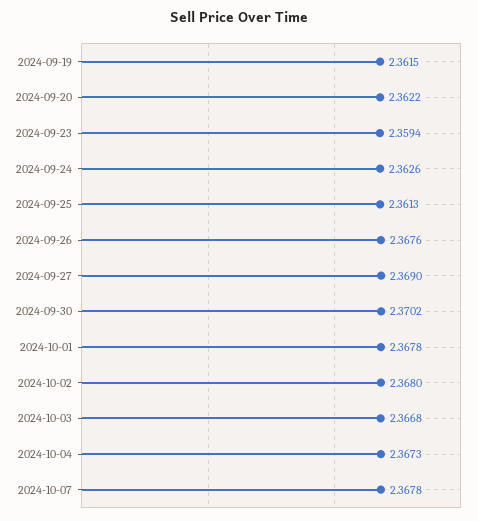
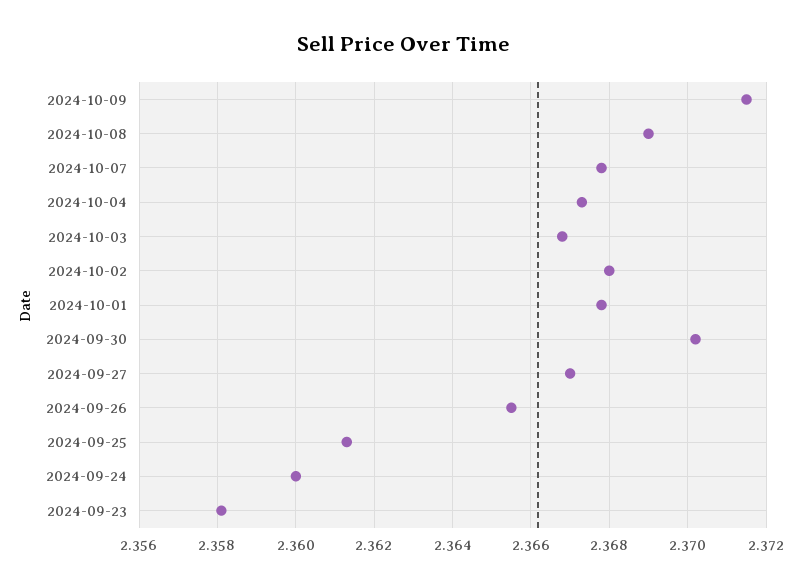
2024-09-19: 2.3615 -> none
2024-09-20: 2.3622 -> none
2024-09-23: 2.3594 -> 2.358
2024-09-24: 2.3626 -> 2.36
2024-09-26: 2.3676 -> 2.3655
2024-09-27: 2.369 -> 2.367
2024-10-09: none -> 2.3715
2024-10-08: none -> 2.369

